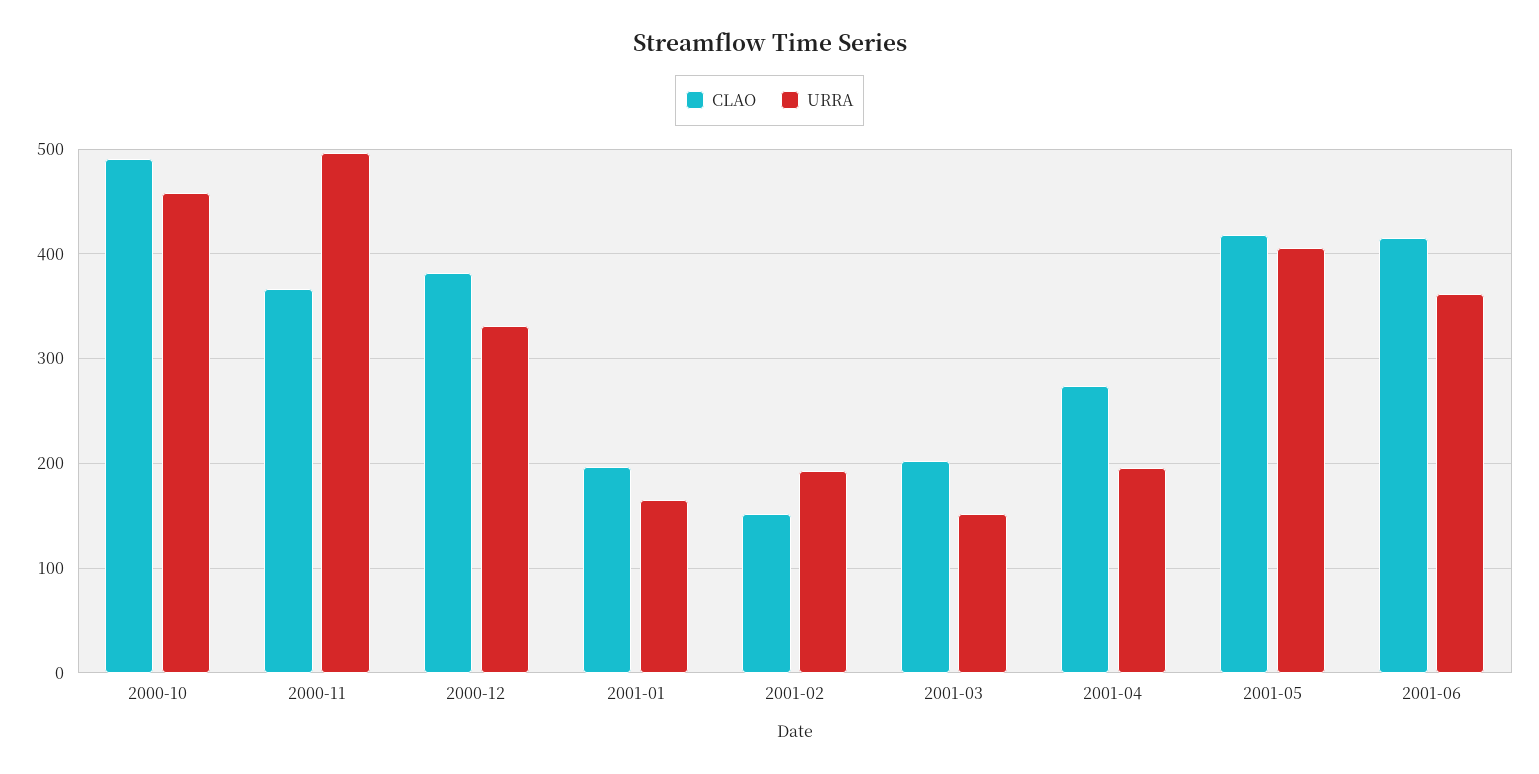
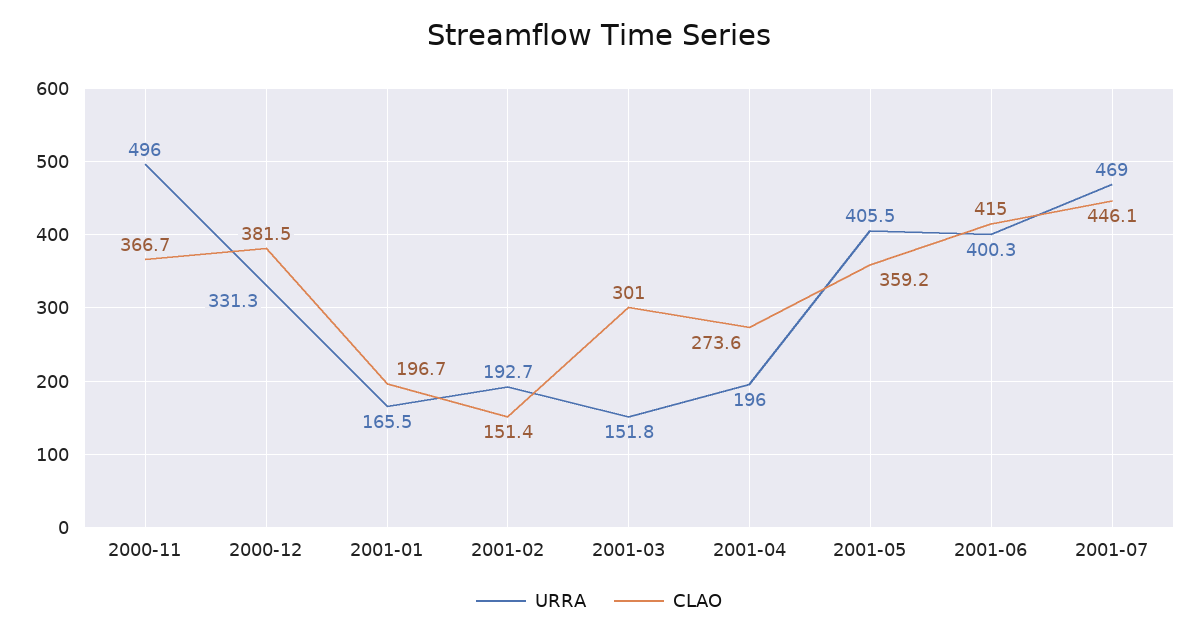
CLAO, 2000-10: 490 -> none
URRA, 2000-10: 460 -> none
CLAO, 2001-03: 200 -> 301
CLAO, 2001-05: 420 -> 359.2
URRA, 2001-06: 360 -> 400.3
URRA, 2001-07: none -> 469
CLAO, 2001-07: none -> 446.1

